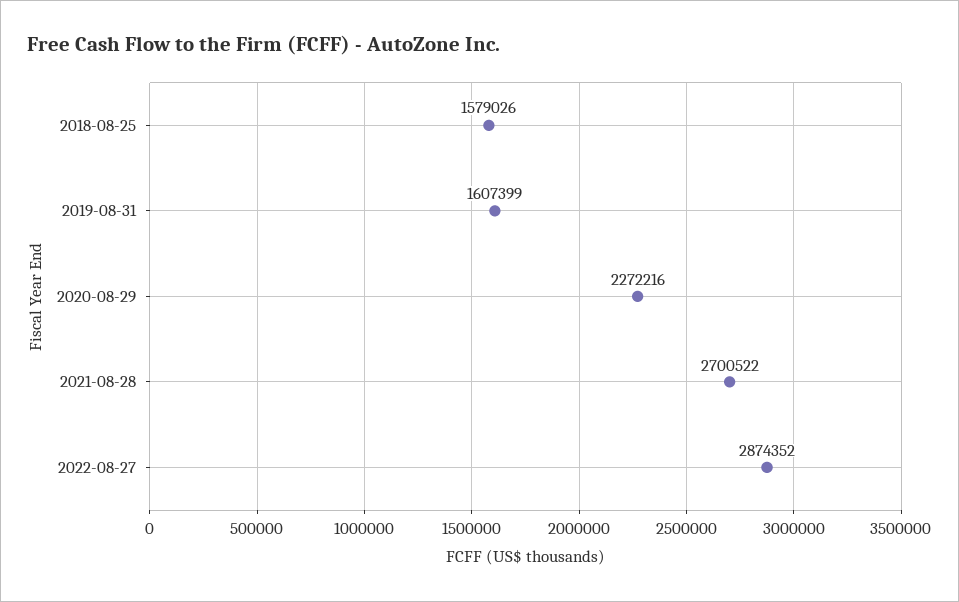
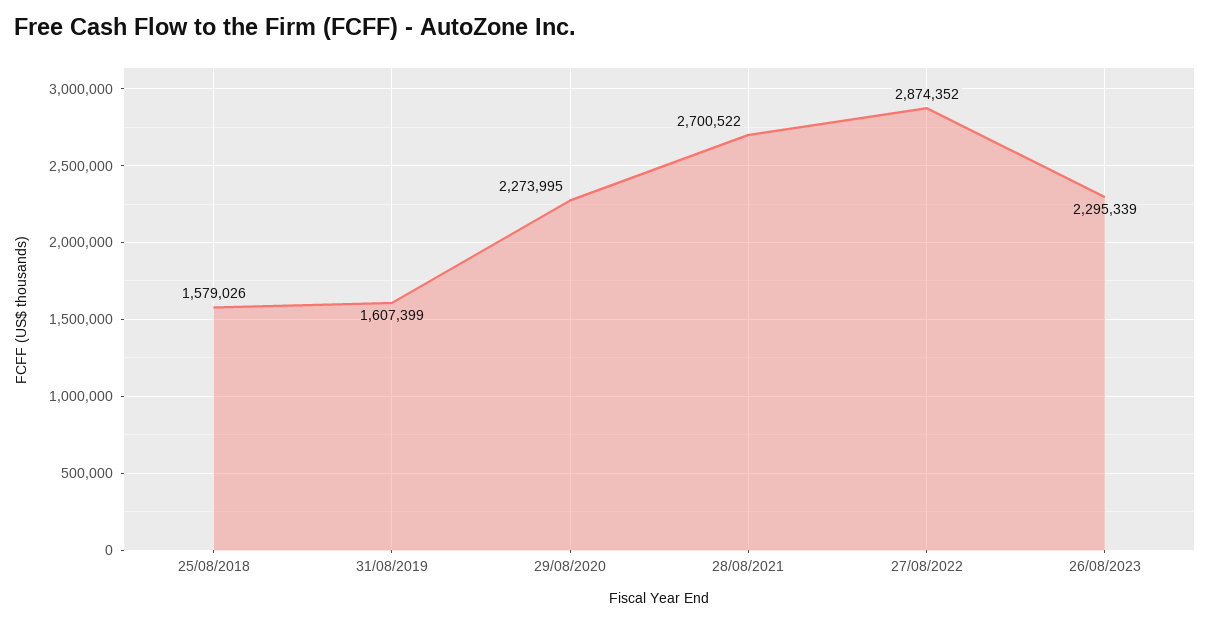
2020-08-29: 2272216 -> 2273995
26/08/2023: none -> 2295339

